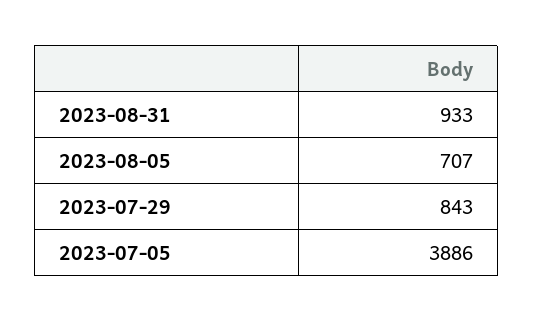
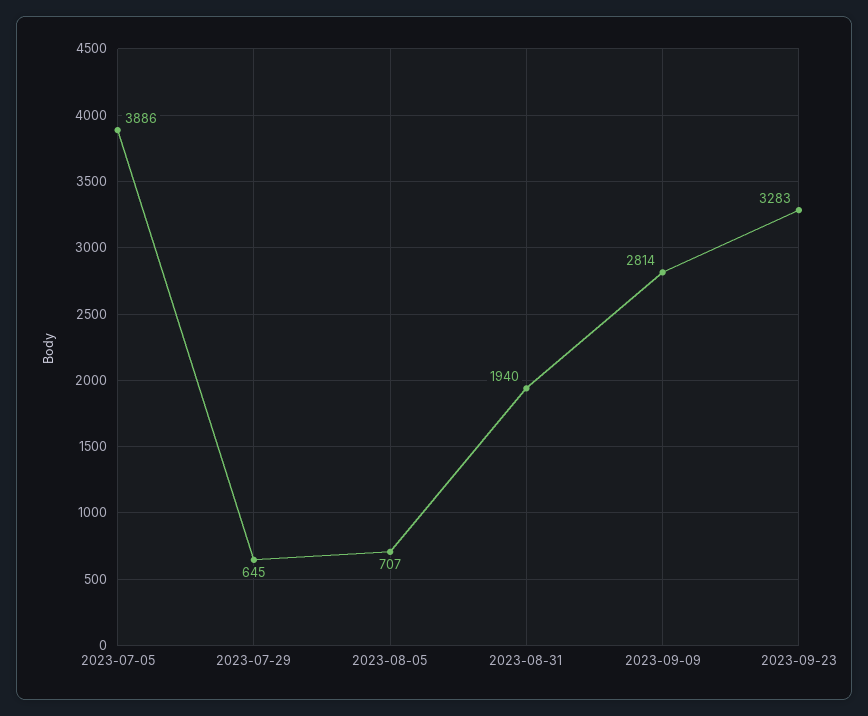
2023-08-31: 933 -> 1940
2023-07-29: 843 -> 645
2023-09-09: none -> 2814
2023-09-23: none -> 3283

